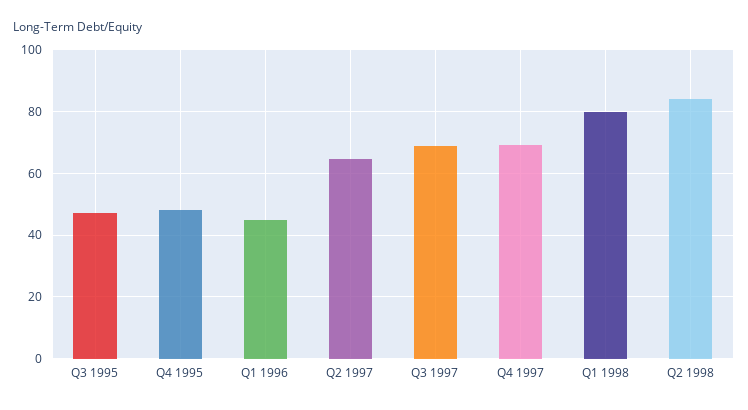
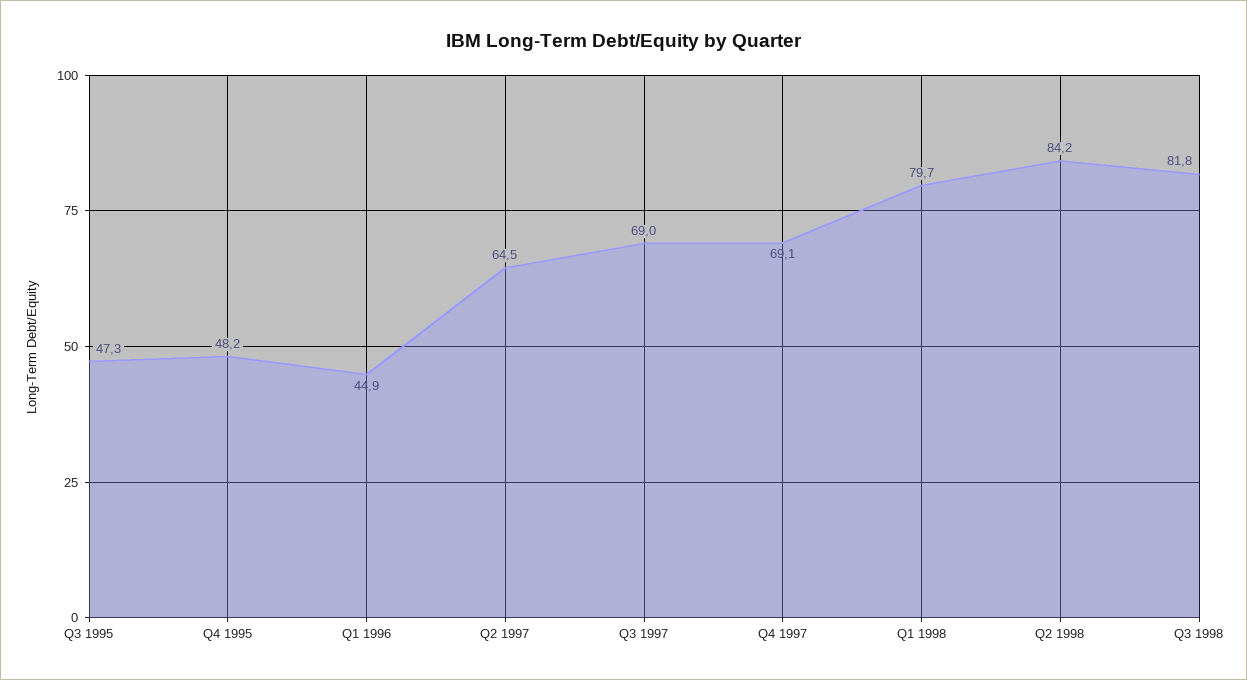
Q3 1998: none -> 81.8

